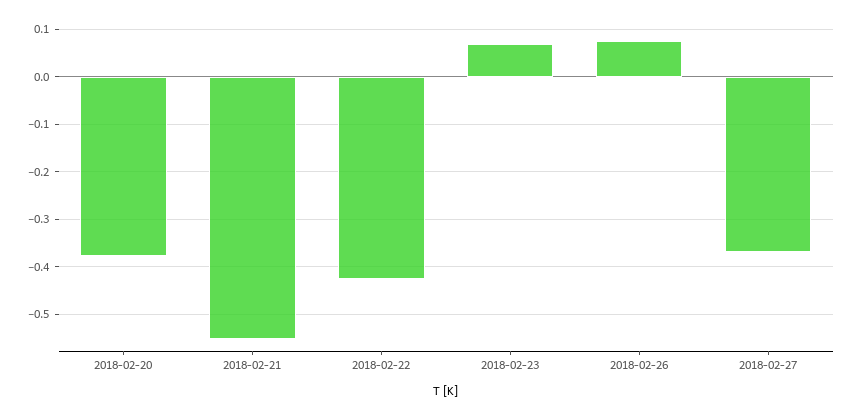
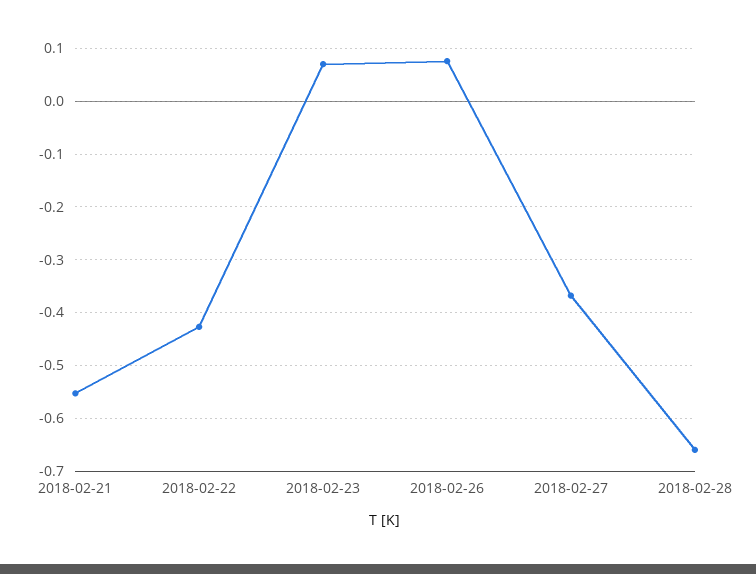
2018-02-20: -0.38 -> none
2018-02-28: none -> -0.66

